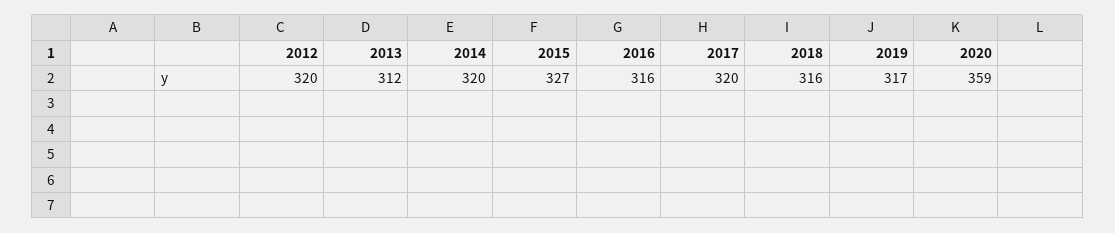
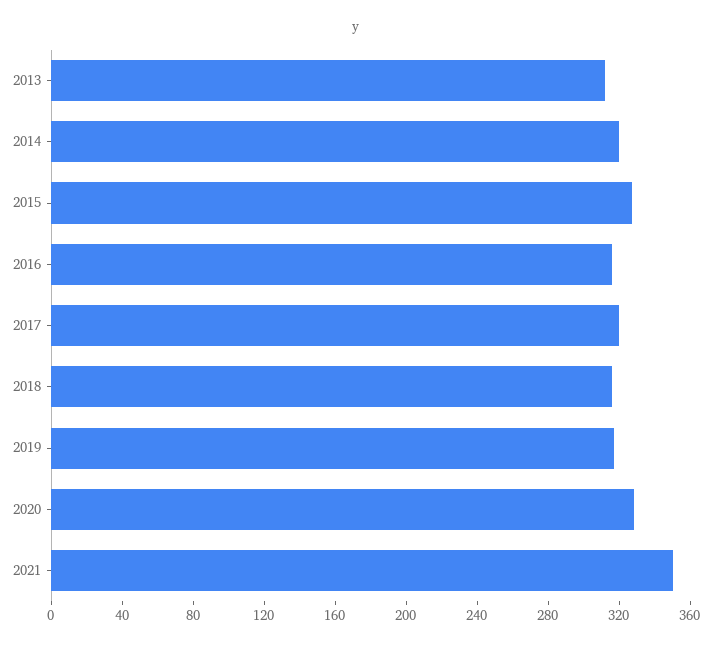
2012: 320 -> none
2020: 359 -> 330
2021: none -> 350

